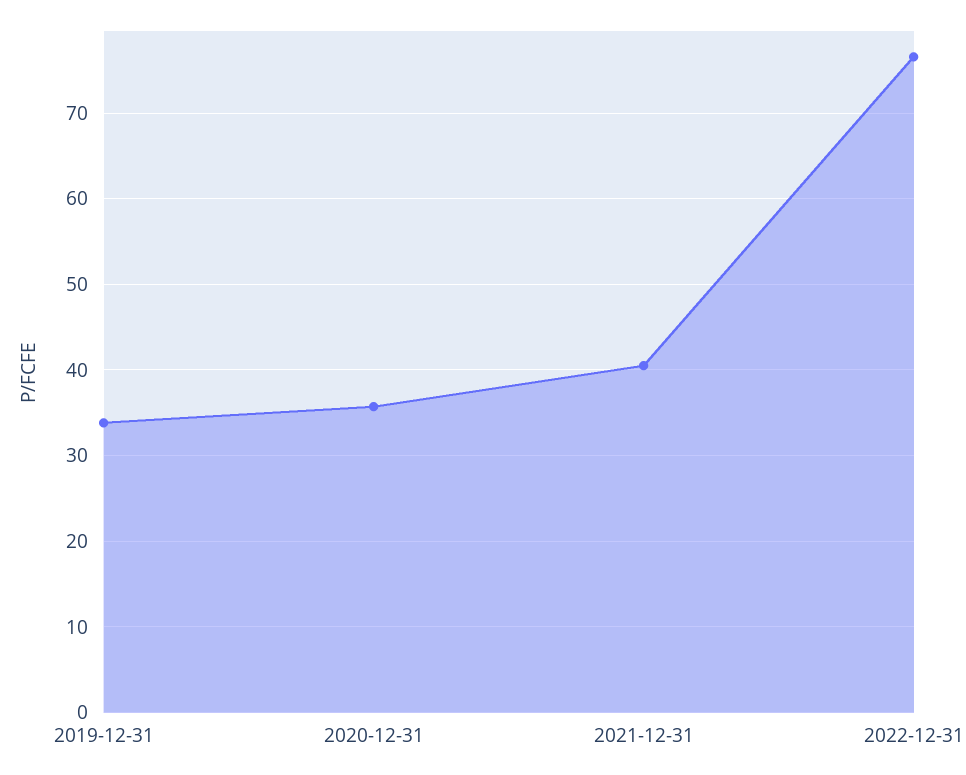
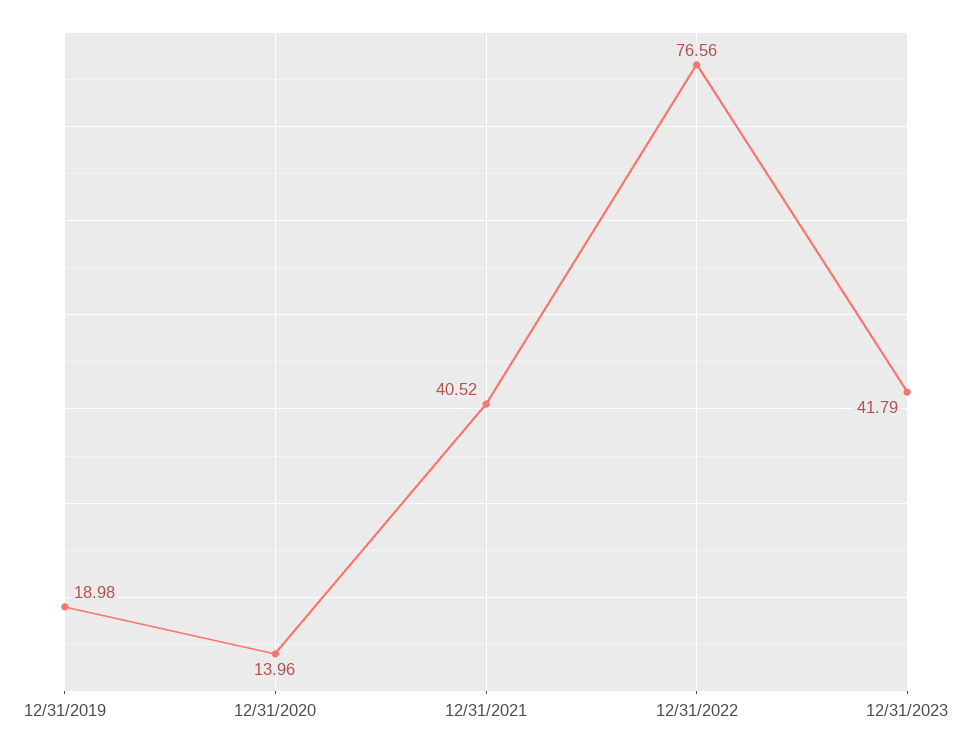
2019-12-31: 34 -> 18.98
2020-12-31: 36 -> 13.96
12/31/2023: none -> 41.79

